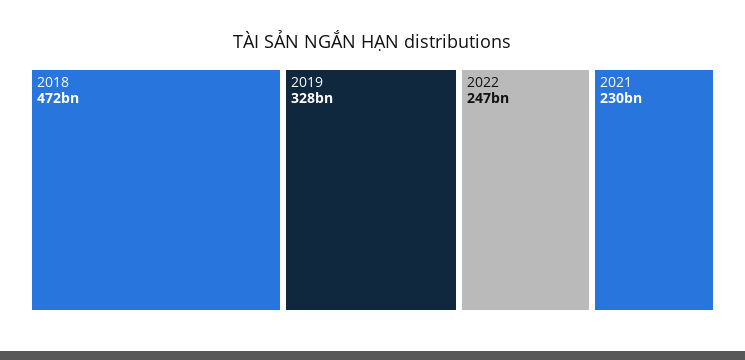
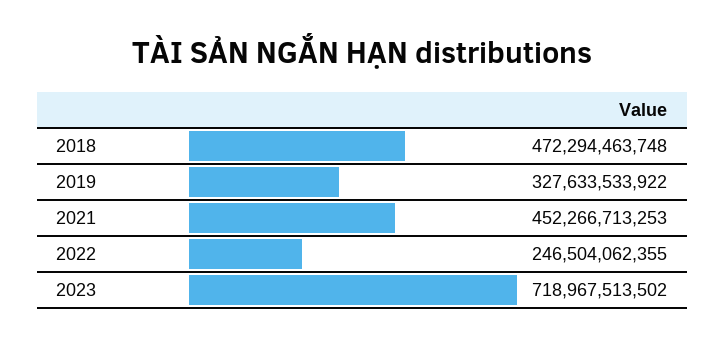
2021: 230000000000 -> 452266713253
2023: none -> 718967513502

